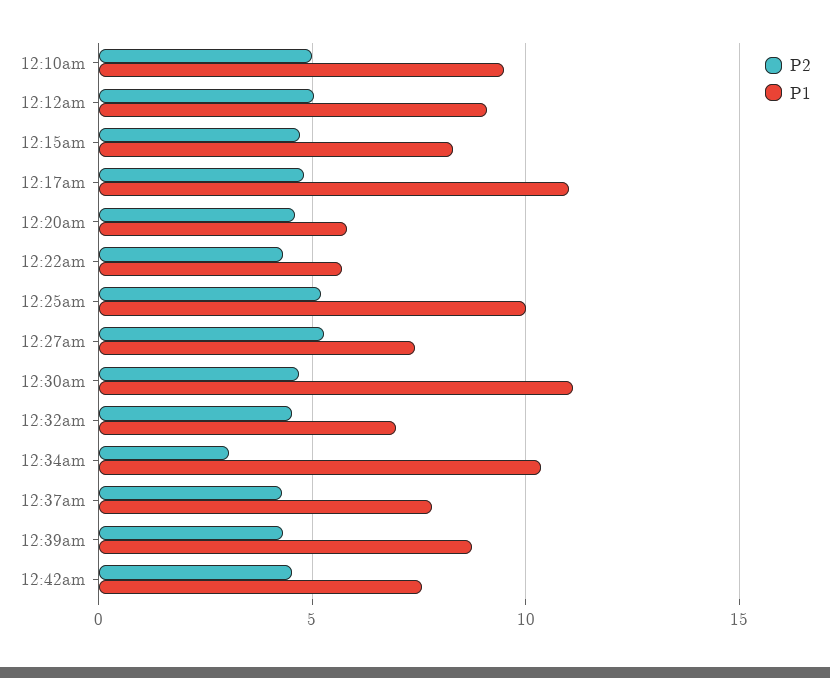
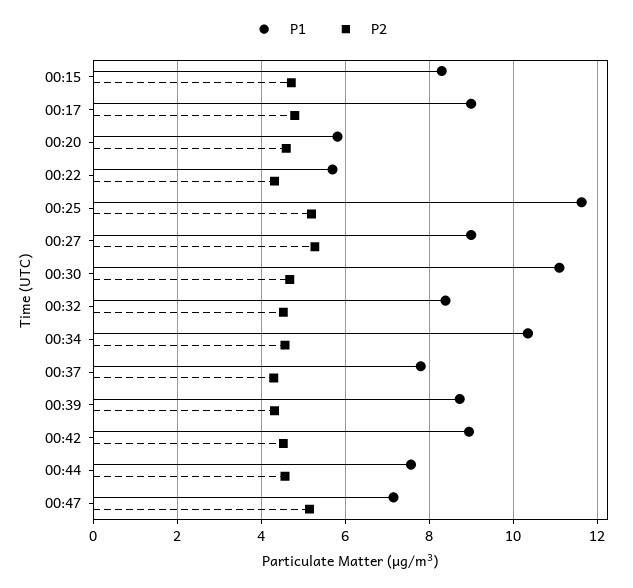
P2, 12:10am: 5 -> none
P1, 12:10am: 9.5 -> none
P2, 12:12am: 5 -> none
P1, 12:12am: 9 -> none
P1, 12:17am: 11 -> 9
P1, 12:25am: 10 -> 11.6
P1, 12:27am: 7.5 -> 9
P1, 12:32am: 7 -> 8.4
P2, 12:34am: 3 -> 4.6
P1, 12:42am: 7.5 -> 9
P1, 00:44: none -> 7.6
P2, 00:44: none -> 4.6
P1, 00:47: none -> 7.2
P2, 00:47: none -> 5.2

